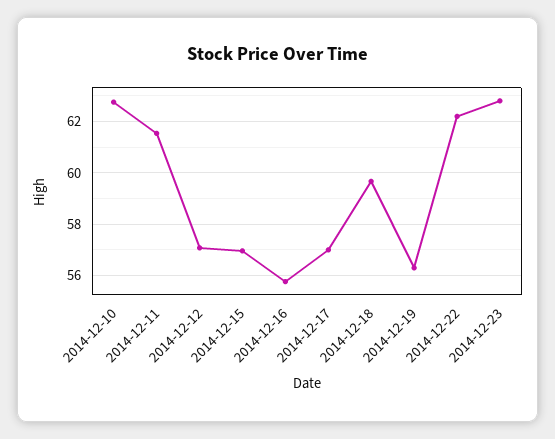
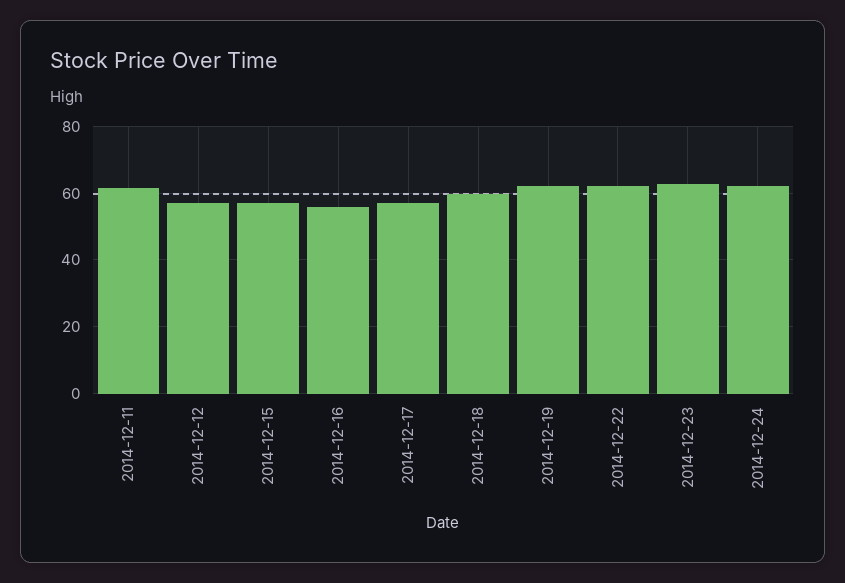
2014-12-10: 62.75 -> none
2014-12-19: 56.25 -> 62
2014-12-24: none -> 62

